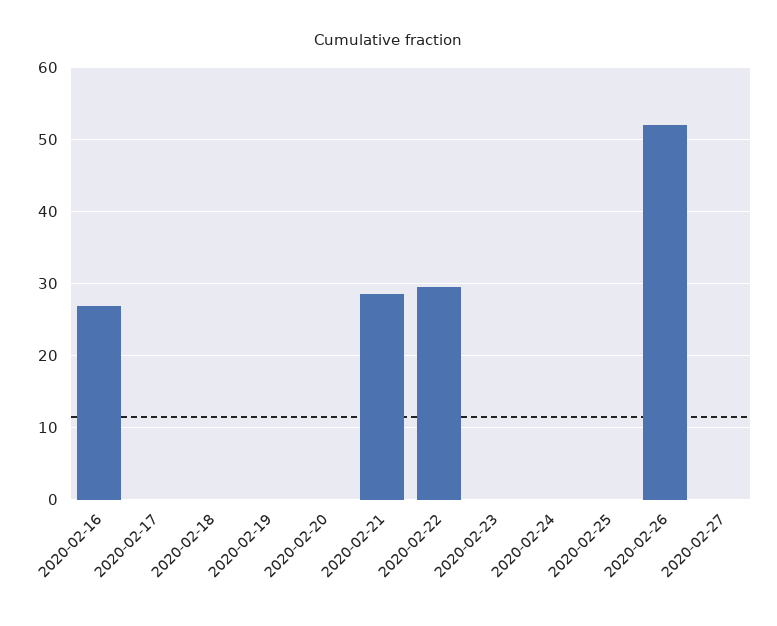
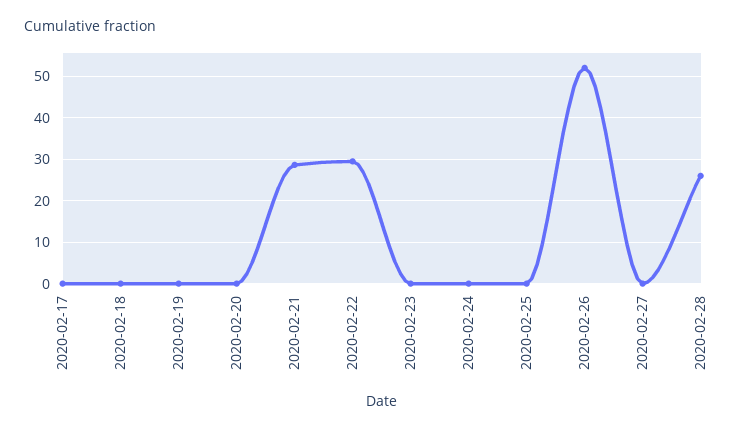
2020-02-16: 27 -> none
2020-02-28: none -> 26

